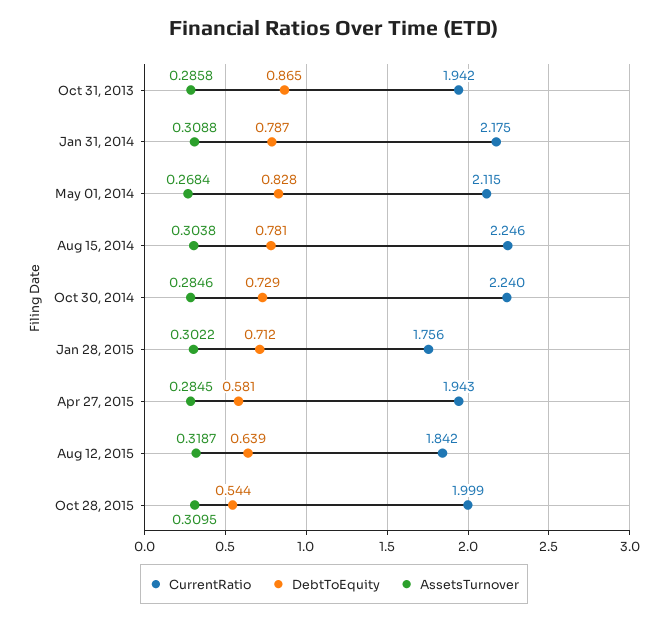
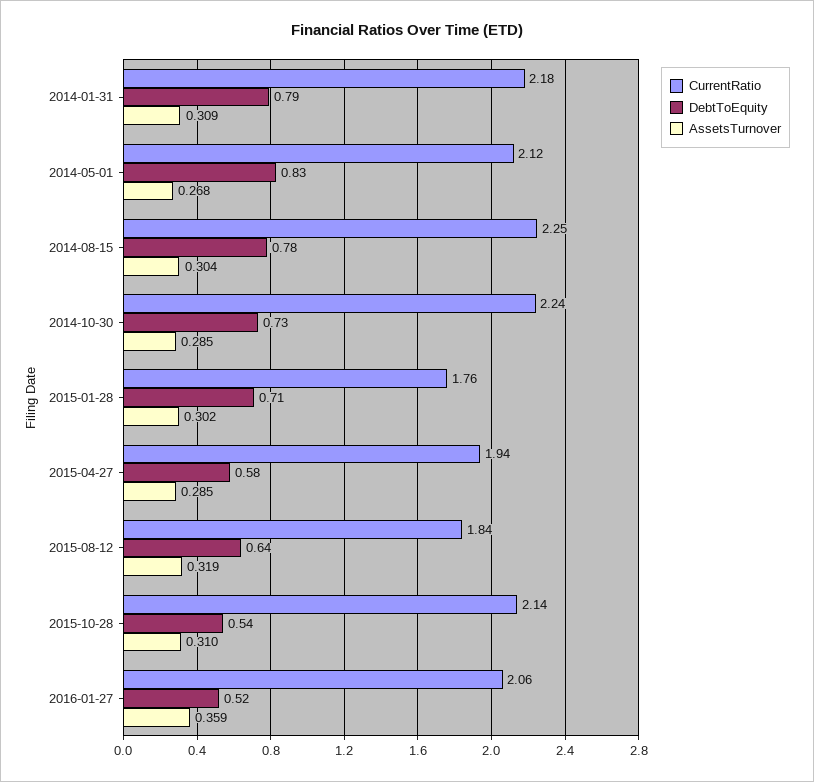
CurrentRatio, Oct 31, 2013: 1.942 -> none
DebtToEquity, Oct 31, 2013: 0.865 -> none
AssetsTurnover, Oct 31, 2013: 0.2858 -> none
CurrentRatio, Oct 28, 2015: 1.999 -> 2.14
CurrentRatio, 2016-01-27: none -> 2.06
DebtToEquity, 2016-01-27: none -> 0.52
AssetsTurnover, 2016-01-27: none -> 0.359

